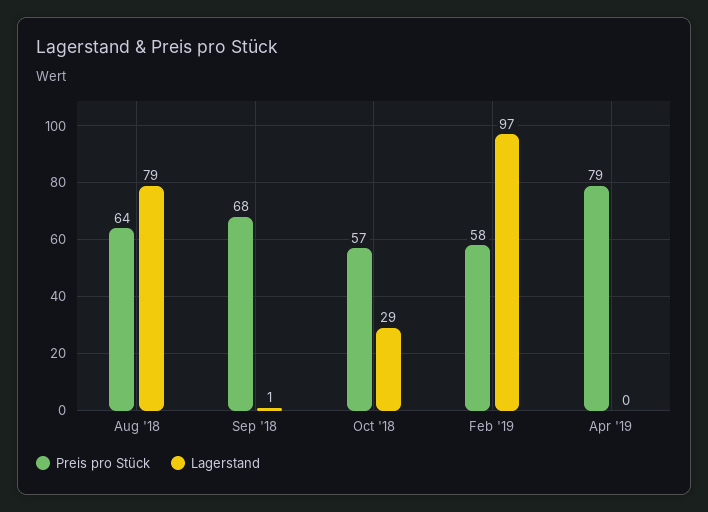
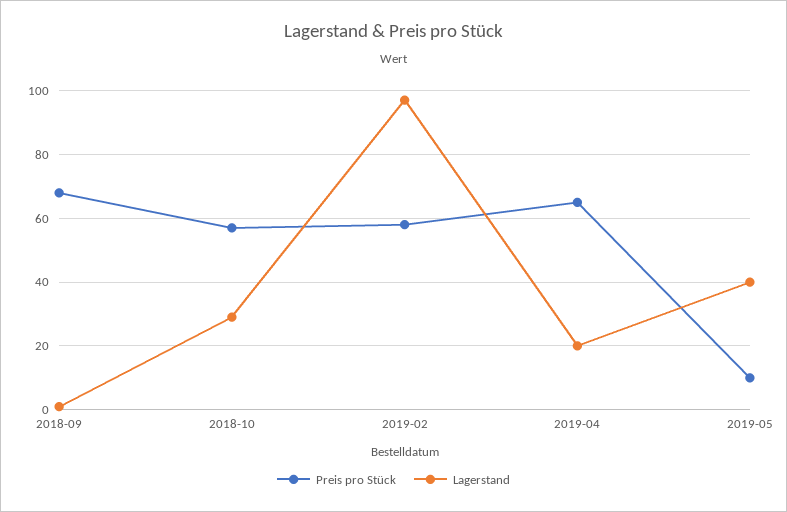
Preis pro Stück, Aug '18: 64 -> none
Lagerstand, Aug '18: 79 -> none
Preis pro Stück, Apr '19: 79 -> 65
Lagerstand, Apr '19: 0 -> 20
Preis pro Stück, 2019-05: none -> 10
Lagerstand, 2019-05: none -> 40

